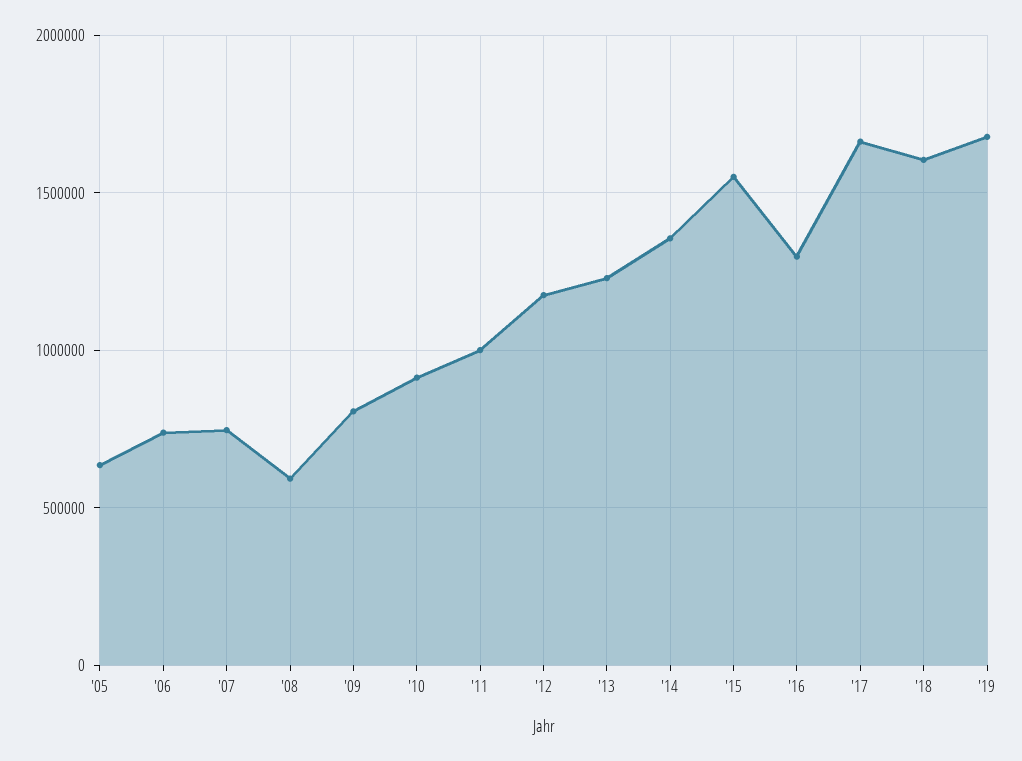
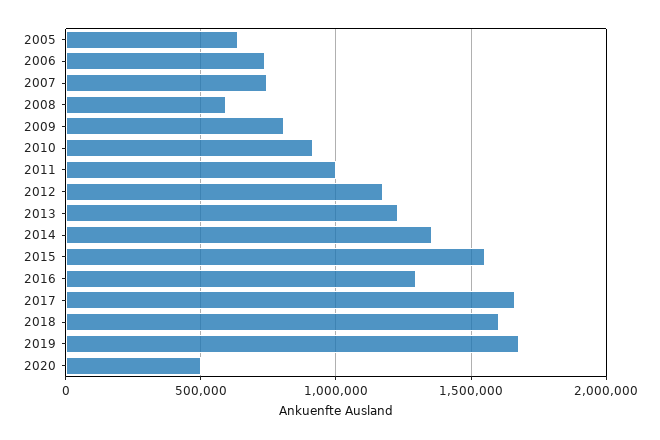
2020: none -> 500000

